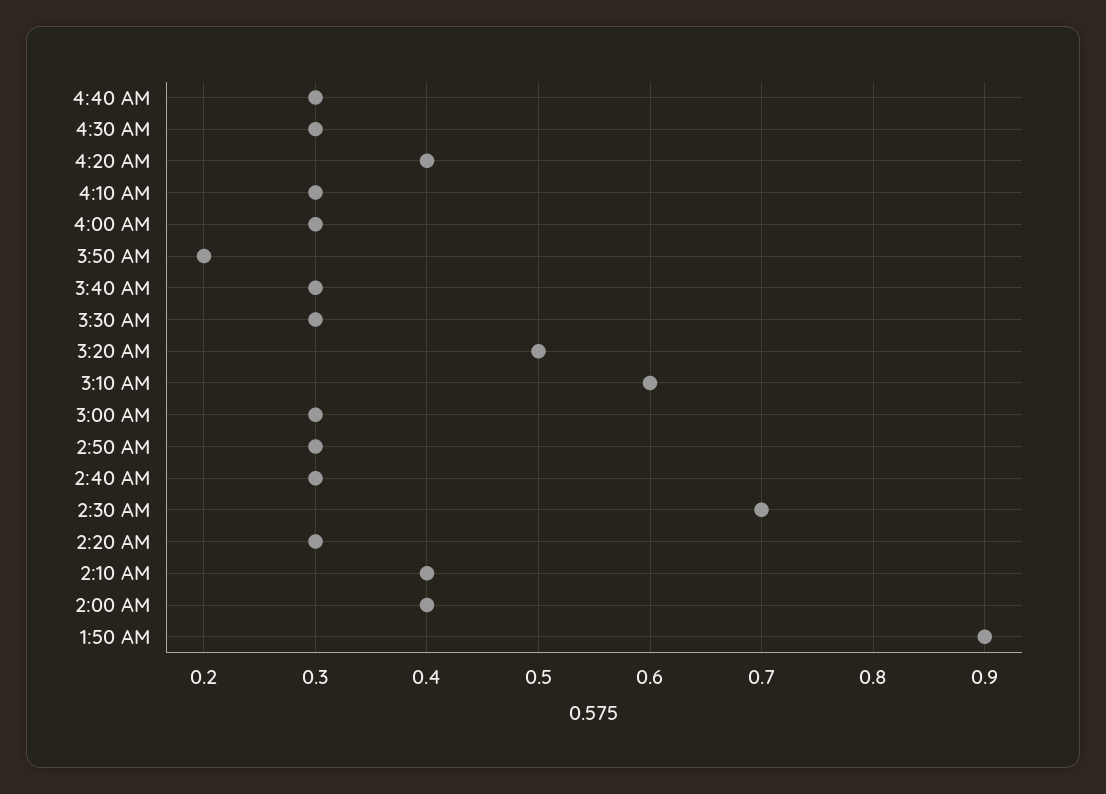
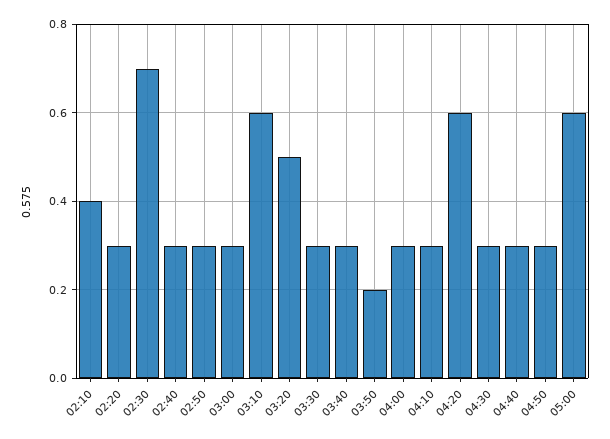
4:20 AM: 0.4 -> 0.6
2:00 AM: 0.4 -> none
1:50 AM: 0.9 -> none
04:50: none -> 0.3
05:00: none -> 0.6

